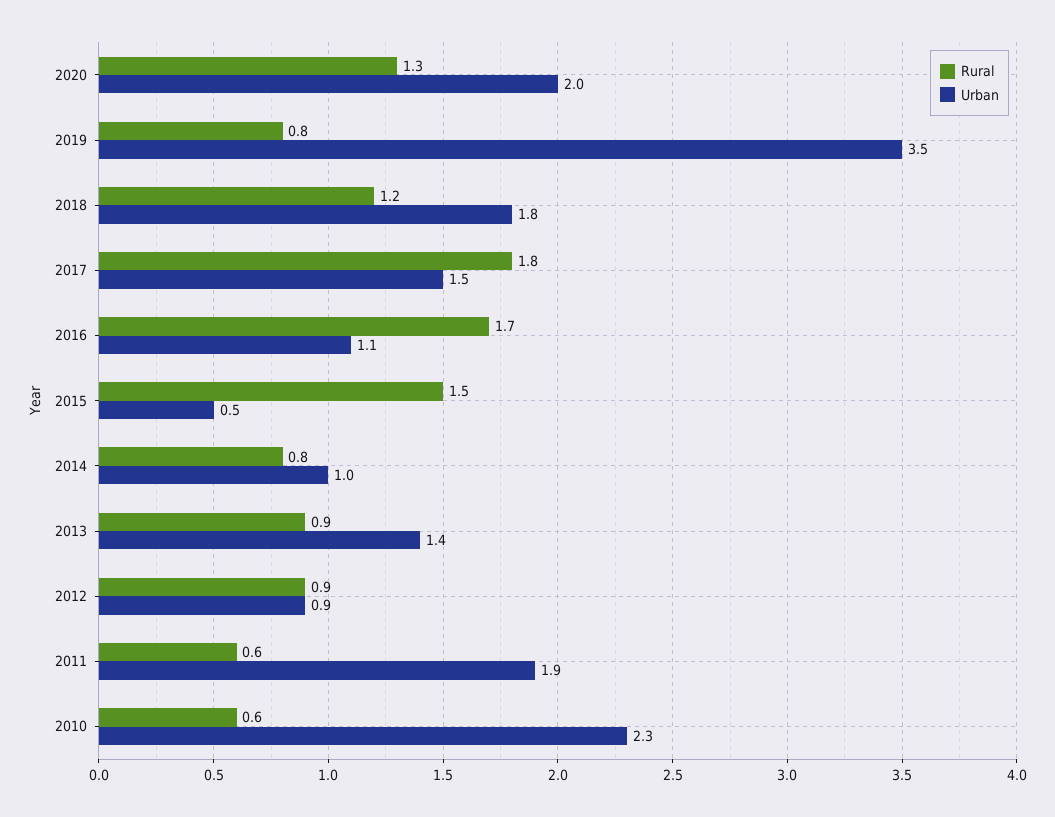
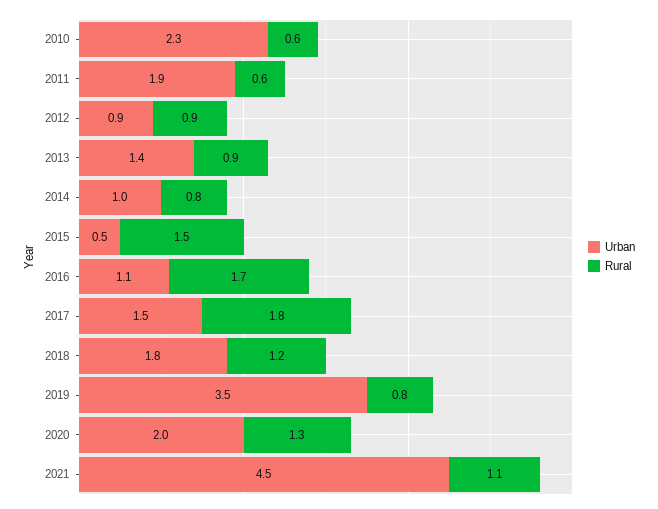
Urban, 2021: none -> 4.5
Rural, 2021: none -> 1.1

